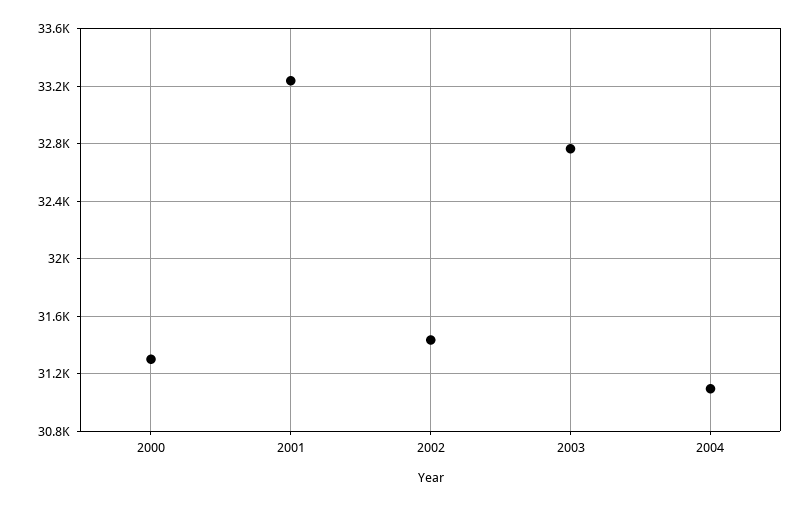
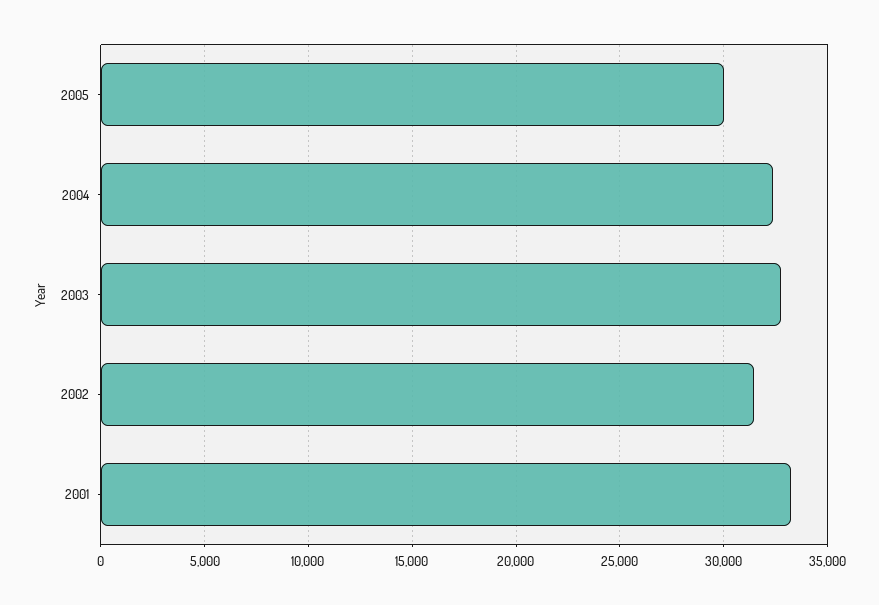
2000: 31300 -> none
2004: 31100 -> 32500
2005: none -> 30000

